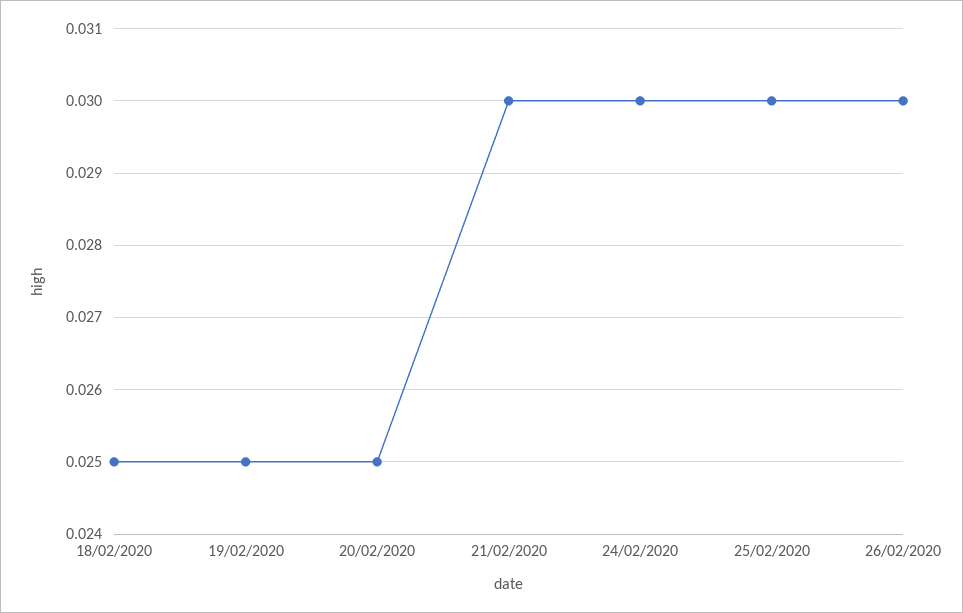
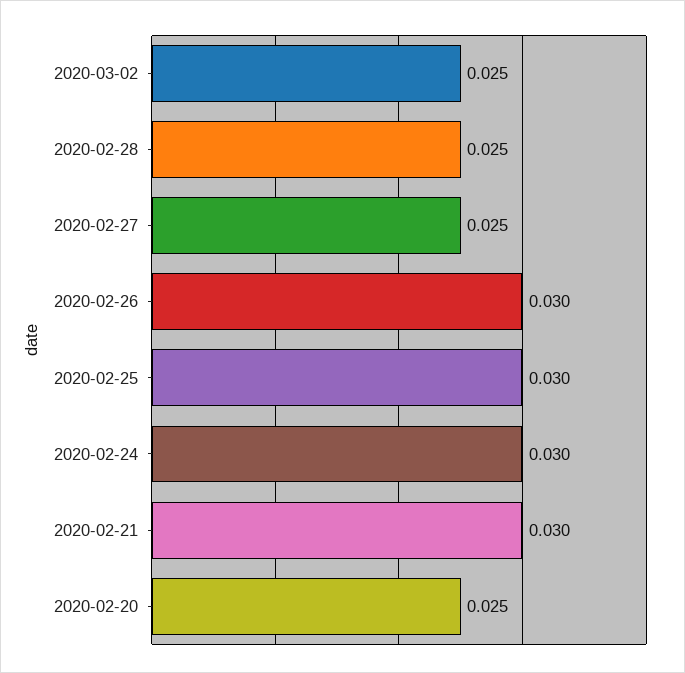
18/02/2020: 0.025 -> none
19/02/2020: 0.025 -> none
2020-03-02: none -> 0.025
2020-02-28: none -> 0.025
2020-02-27: none -> 0.025

